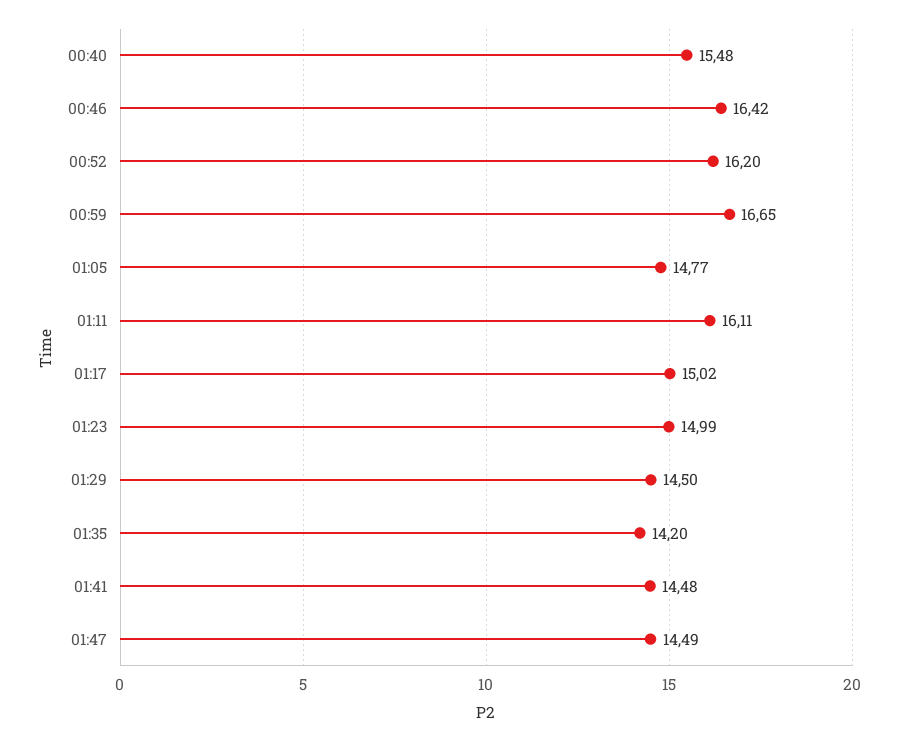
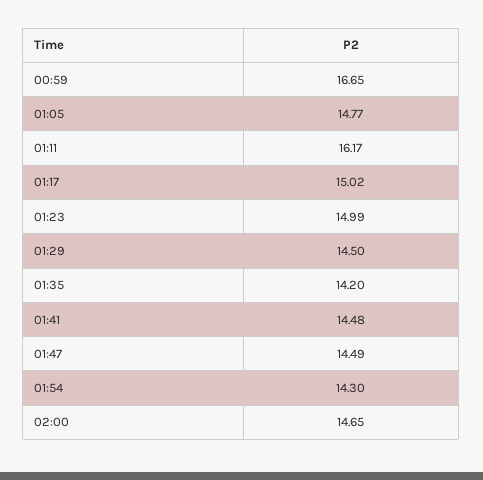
00:40: 15.48 -> none
00:46: 16.42 -> none
00:52: 16.2 -> none
01:11: 16.11 -> 16.17
01:54: none -> 14.3
02:00: none -> 14.65

